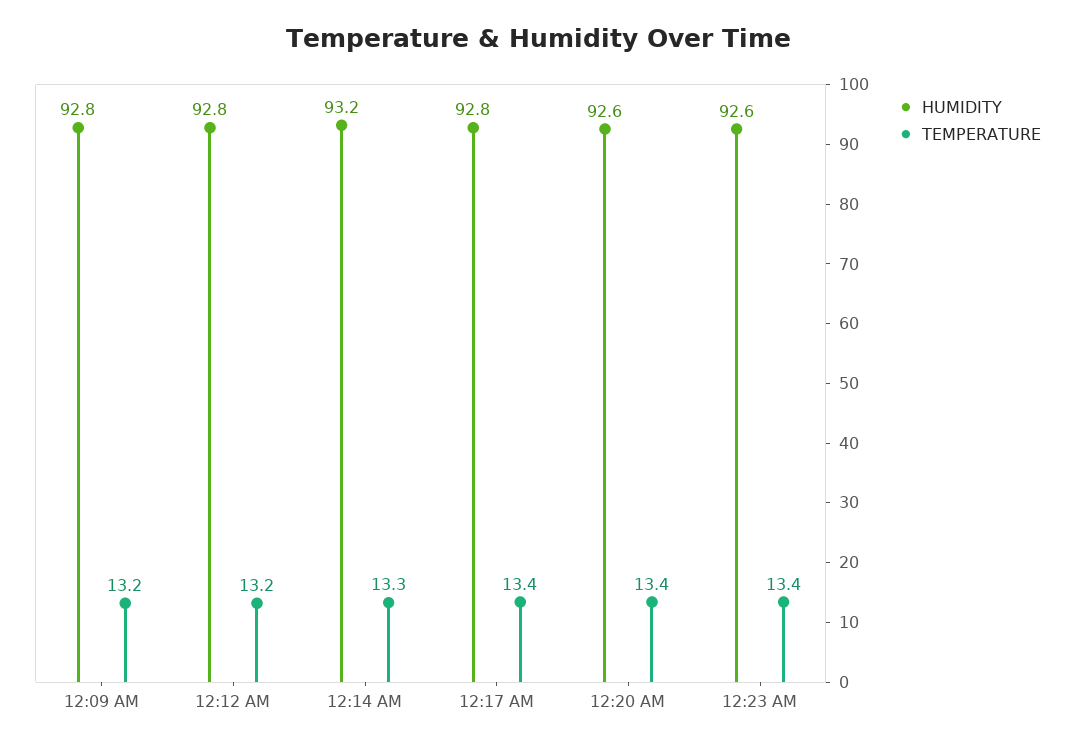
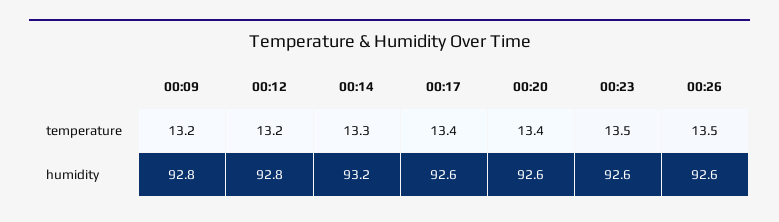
HUMIDITY, 12:17 AM: 92.8 -> 92.6
TEMPERATURE, 12:23 AM: 13.4 -> 13.5
TEMPERATURE, 00:26: none -> 13.5
HUMIDITY, 00:26: none -> 92.6

